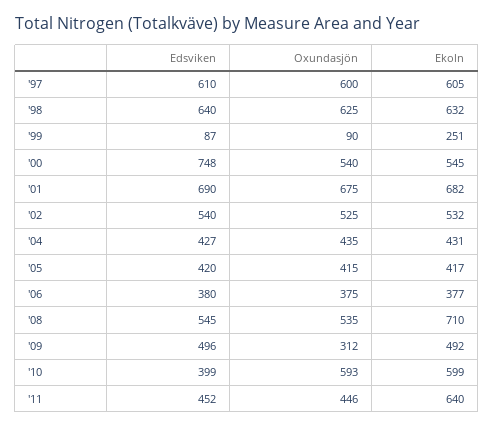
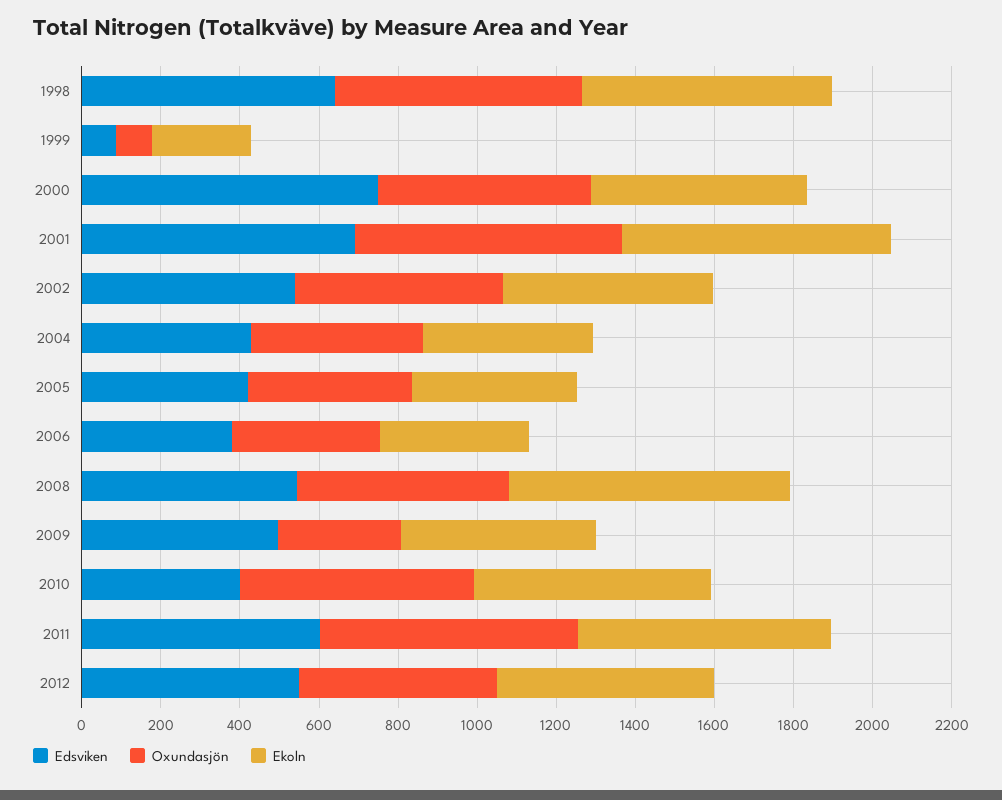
Edsviken, '97: 610 -> none
Oxundasjön, '97: 600 -> none
Ekoln, '97: 605 -> none
Edsviken, '11: 452 -> 600
Oxundasjön, '11: 446 -> 650
Edsviken, 2012: none -> 550
Oxundasjön, 2012: none -> 500
Ekoln, 2012: none -> 550

